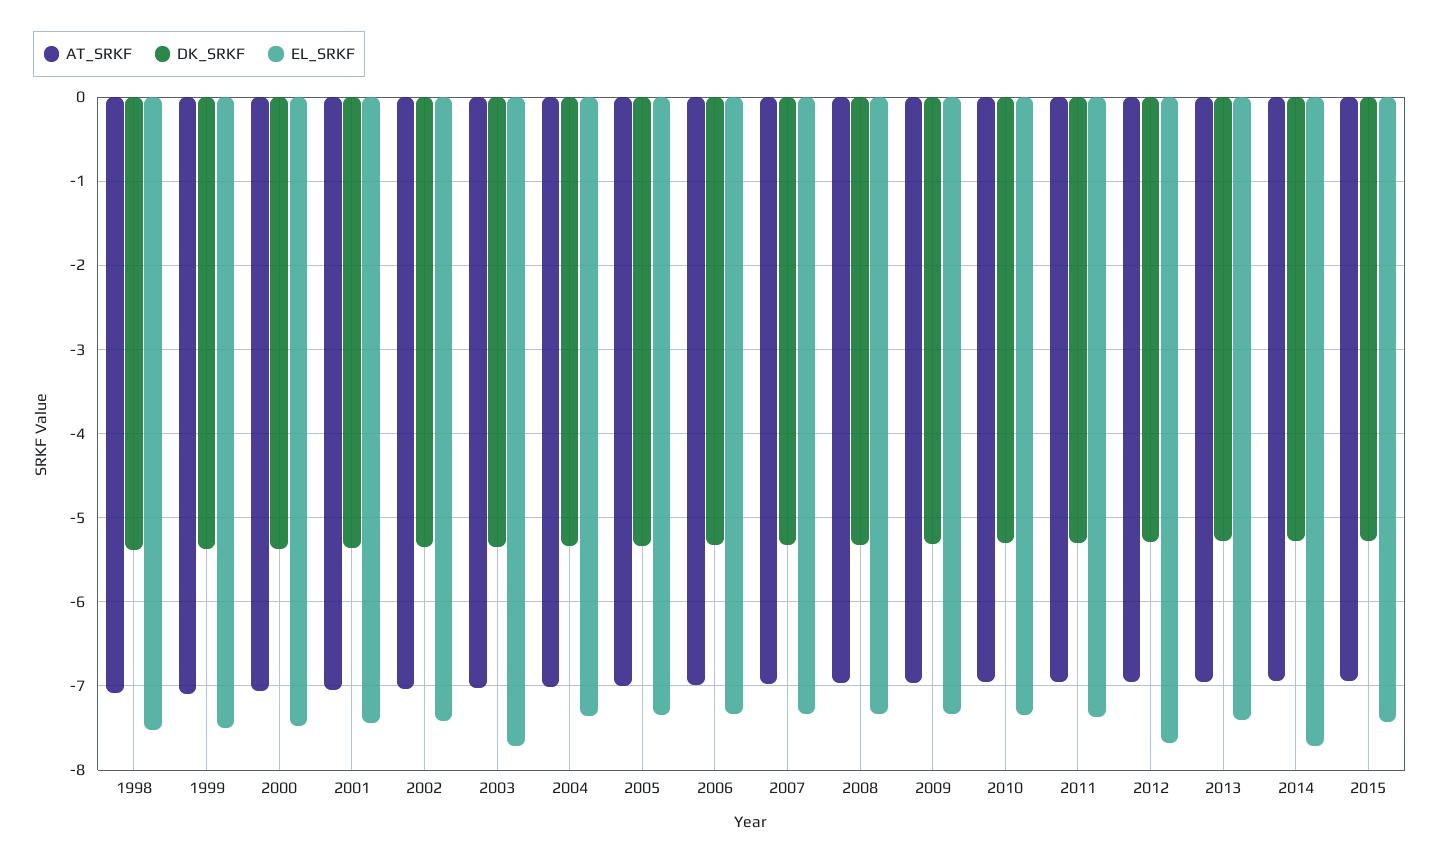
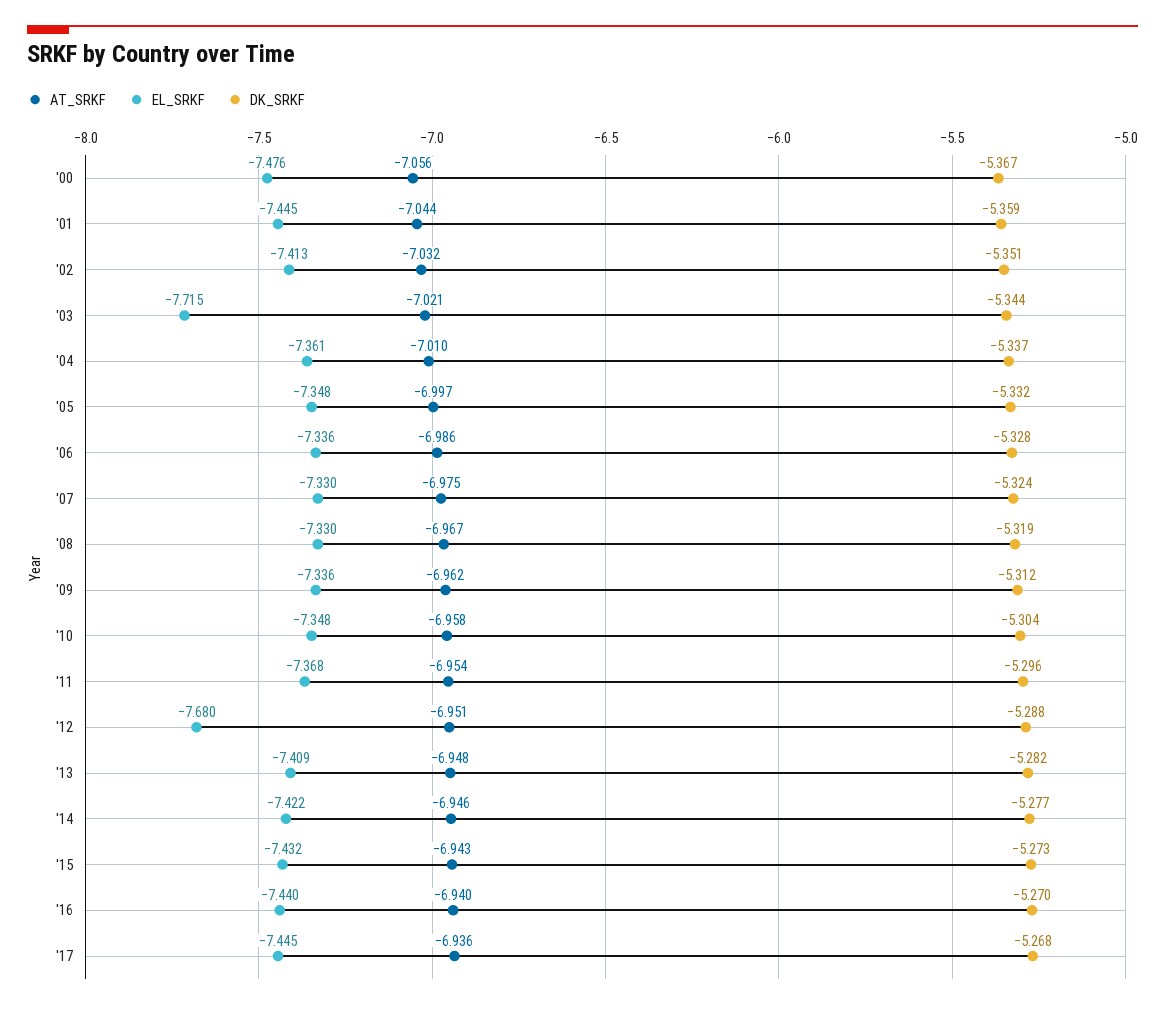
AT_SRKF, 1998: -7.1 -> none
DK_SRKF, 1998: -5.4 -> none
EL_SRKF, 1998: -7.5 -> none
AT_SRKF, 1999: -7.1 -> none
DK_SRKF, 1999: -5.4 -> none
EL_SRKF, 1999: -7.5 -> none
EL_SRKF, 2014: -7.7 -> -7.422
AT_SRKF, '16: none -> -6.94
EL_SRKF, '16: none -> -7.44
DK_SRKF, '16: none -> -5.27
AT_SRKF, '17: none -> -6.936
EL_SRKF, '17: none -> -7.445
DK_SRKF, '17: none -> -5.268

